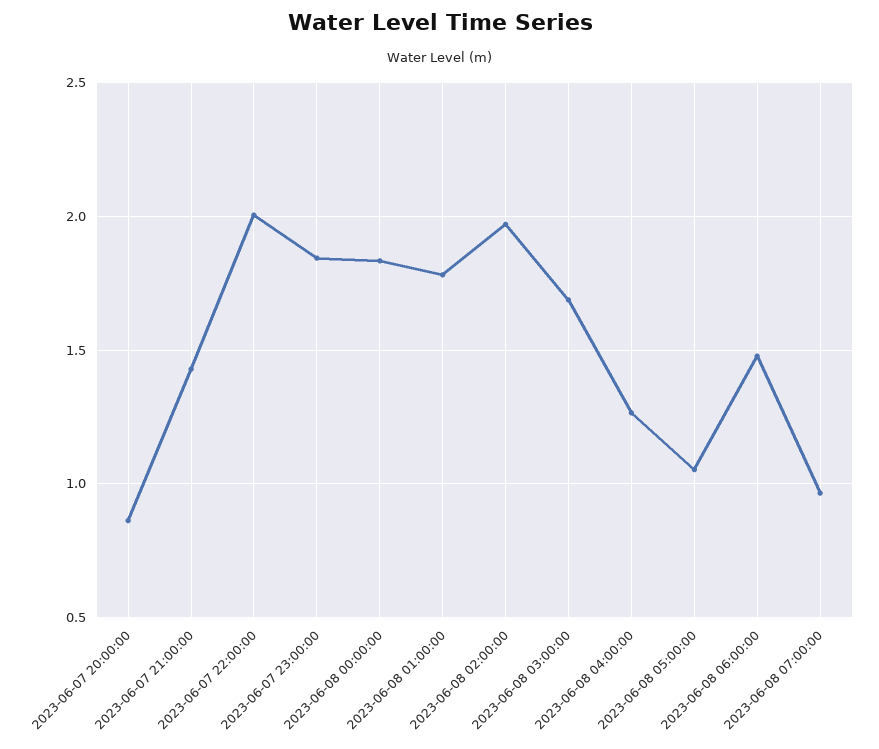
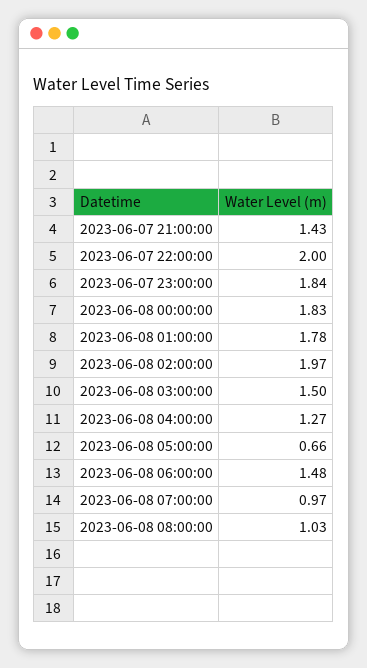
2023-06-07 20:00:00: 0.85 -> none
2023-06-08 03:00:00: 1.7 -> 1.5
2023-06-08 05:00:00: 1.05 -> 0.66
2023-06-08 08:00:00: none -> 1.03

